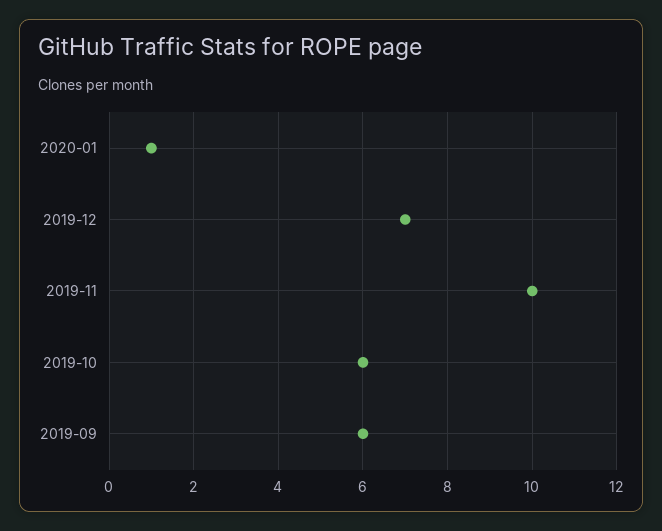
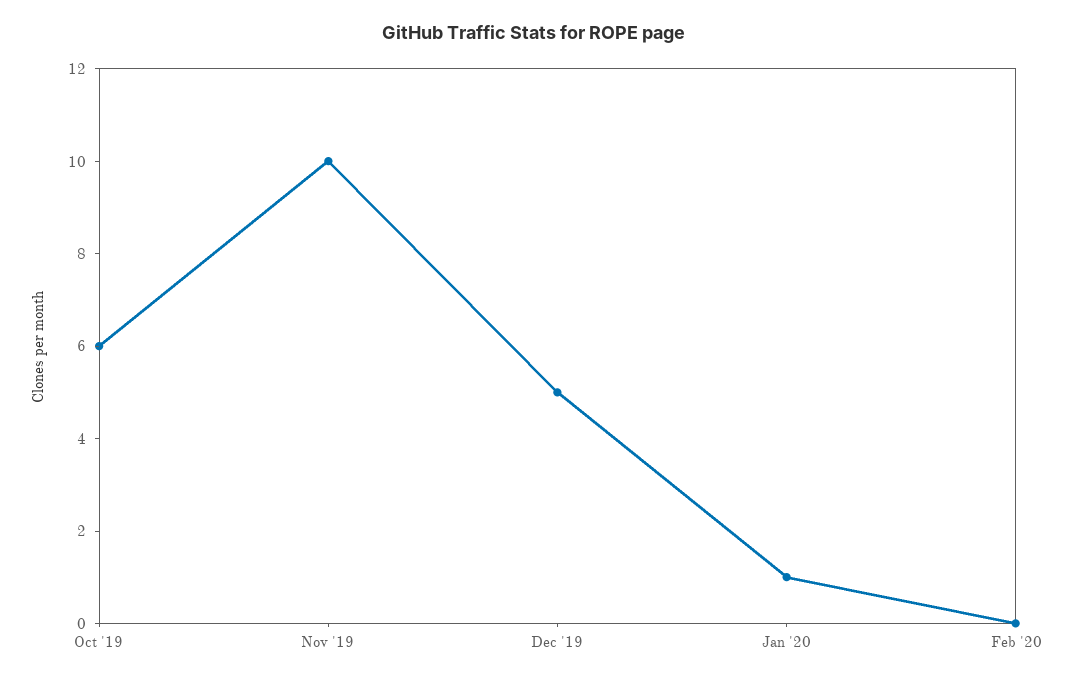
2019-12: 7 -> 5
2019-09: 6 -> none
Feb '20: none -> 0

